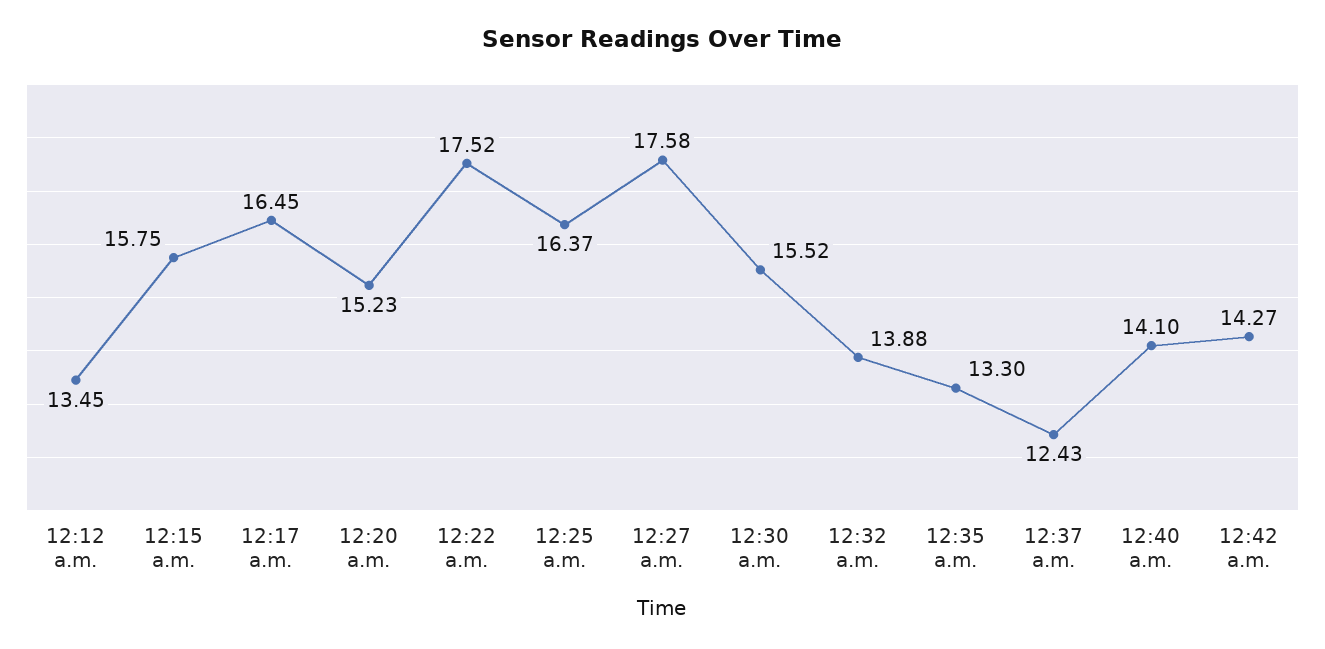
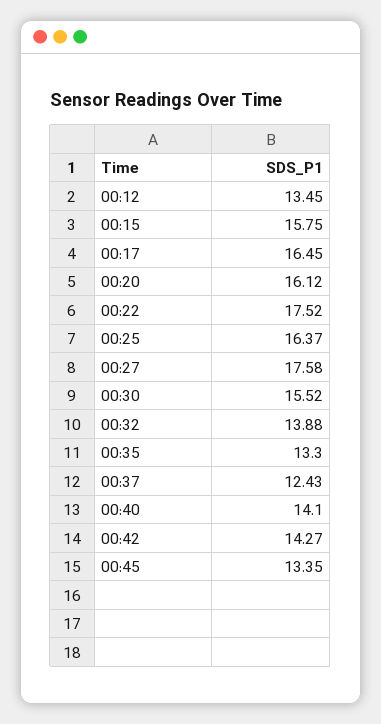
12:20 a.m.: 15.23 -> 16.12
00:45: none -> 13.35

